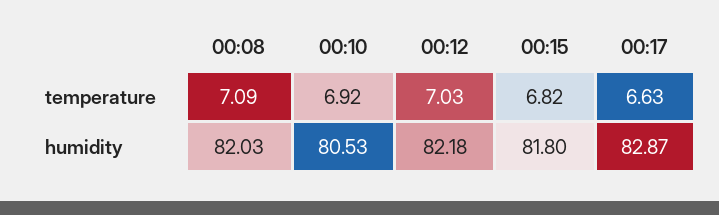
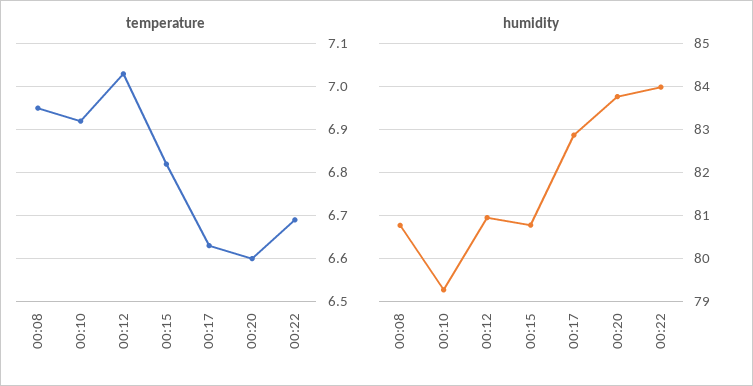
temperature, 00:08: 7.09 -> 6.95
humidity, 00:08: 82.03 -> 80.8
humidity, 00:10: 80.53 -> 79.2
humidity, 00:12: 82.18 -> 81
humidity, 00:15: 81.8 -> 80.8
temperature, 00:20: none -> 6.6
temperature, 00:22: none -> 6.7
humidity, 00:20: none -> 83.8
humidity, 00:22: none -> 84

